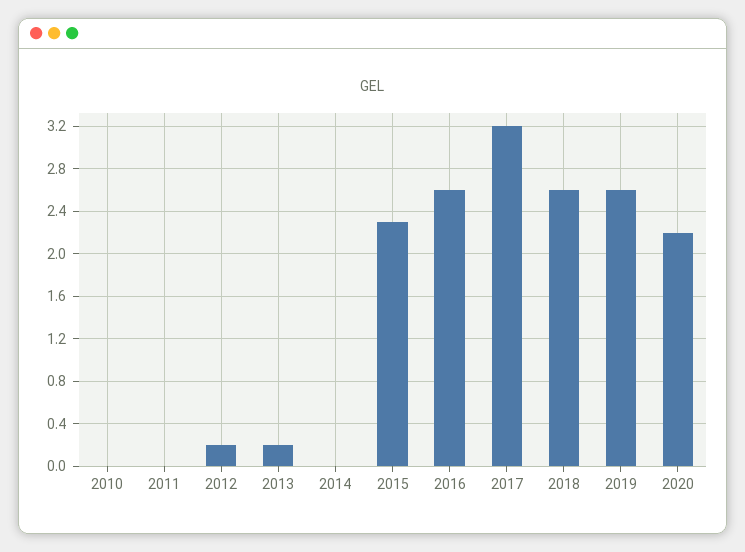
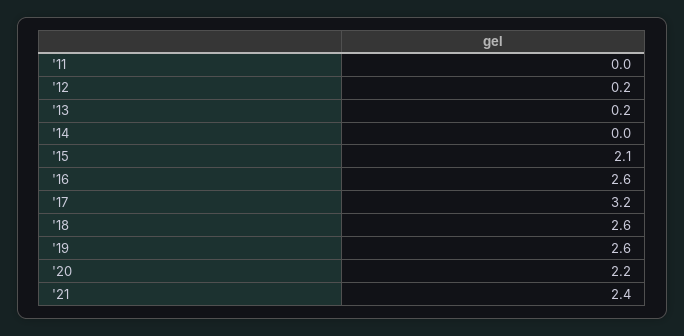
2010: 0 -> none
2015: 2.3 -> 2.1
'21: none -> 2.4

